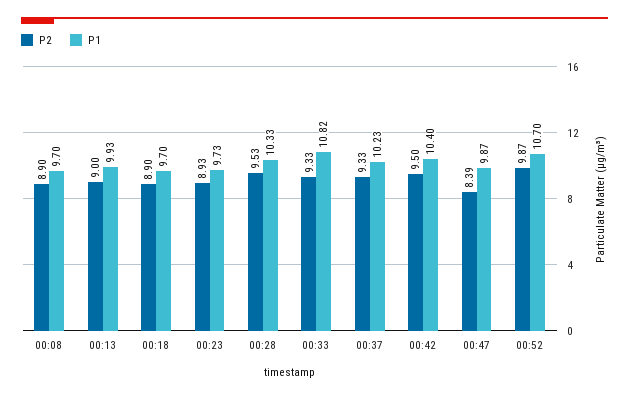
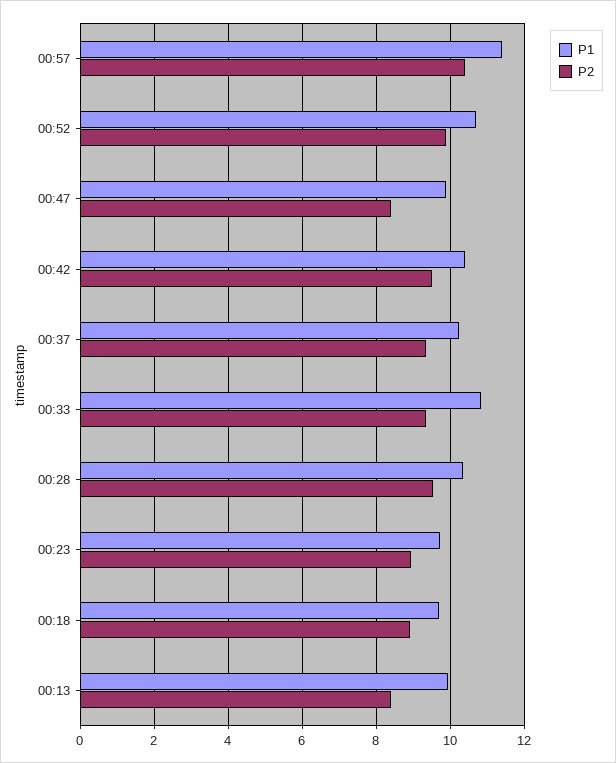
P2, 00:08: 8.9 -> none
P1, 00:08: 9.7 -> none
P2, 00:13: 9 -> 8.4
P1, 00:57: none -> 11.4
P2, 00:57: none -> 10.4

